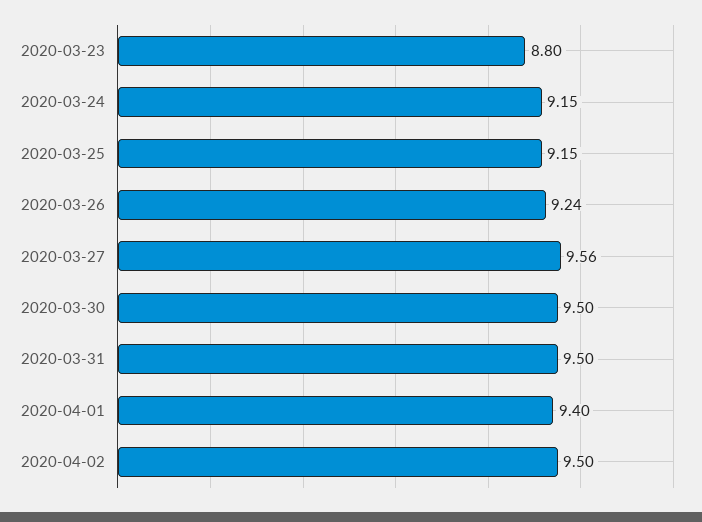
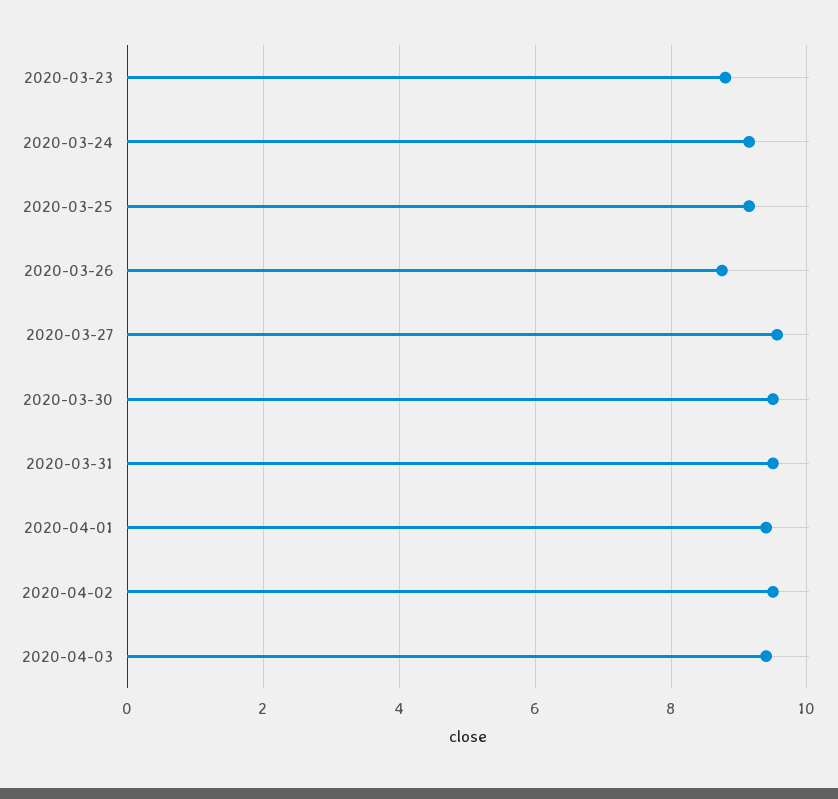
2020-03-26: 9.24 -> 8.8
2020-04-03: none -> 9.4

